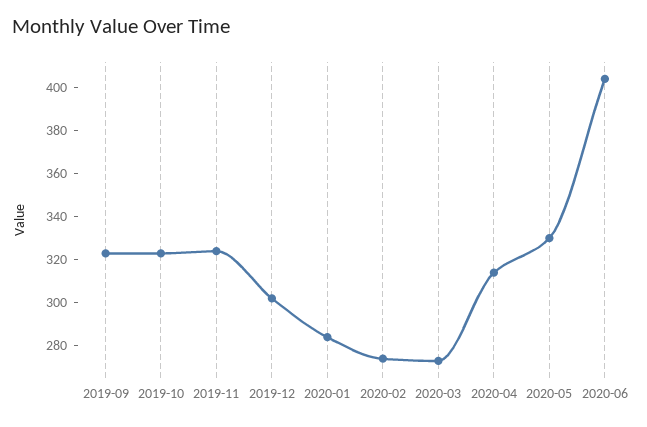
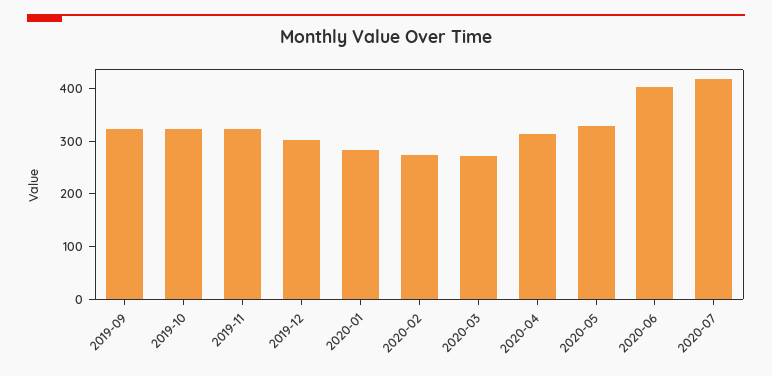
2020-07: none -> 420

